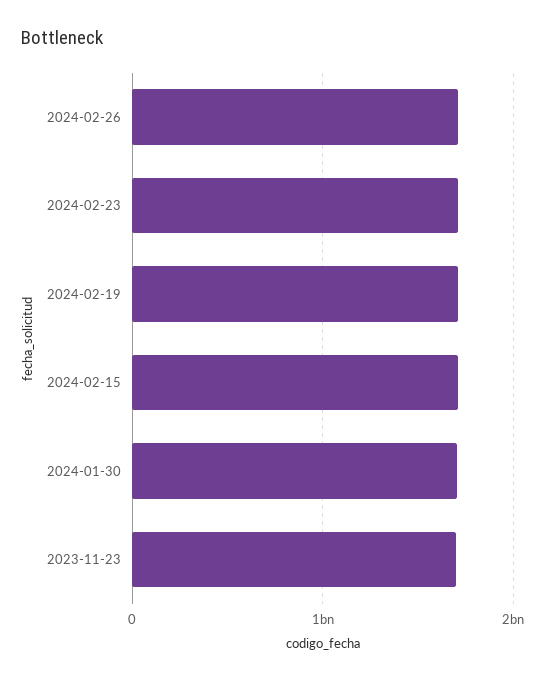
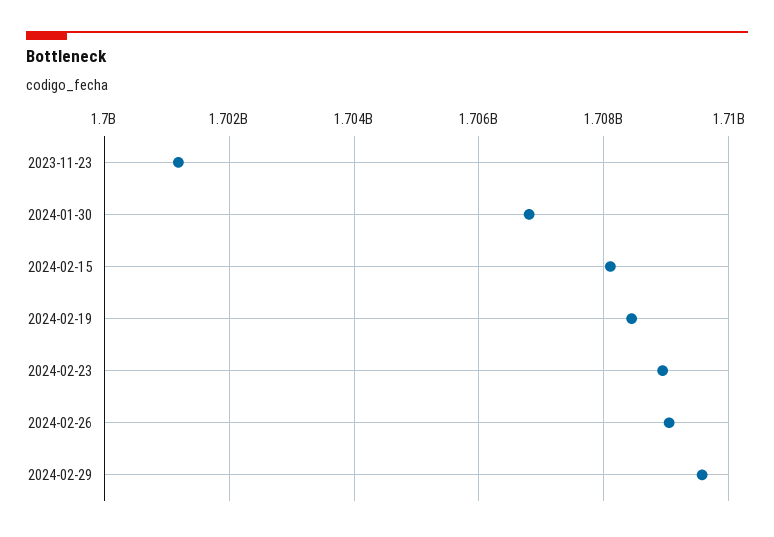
2024-02-29: none -> 1709600000

